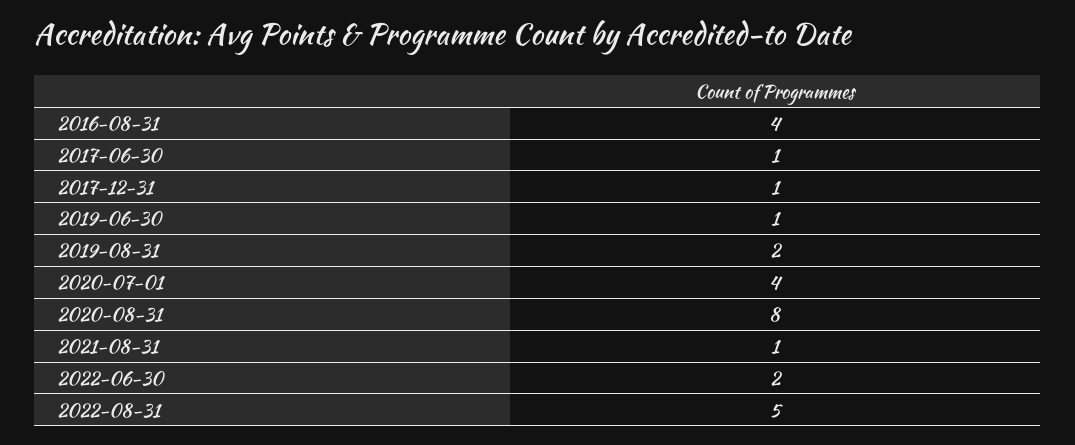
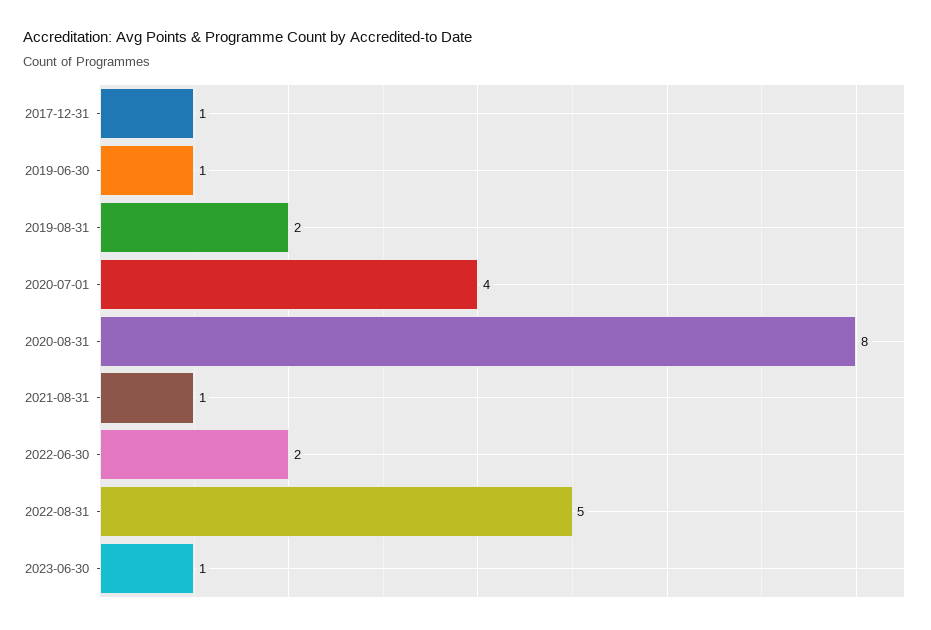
2016-08-31: 4 -> none
2017-06-30: 1 -> none
2023-06-30: none -> 1

